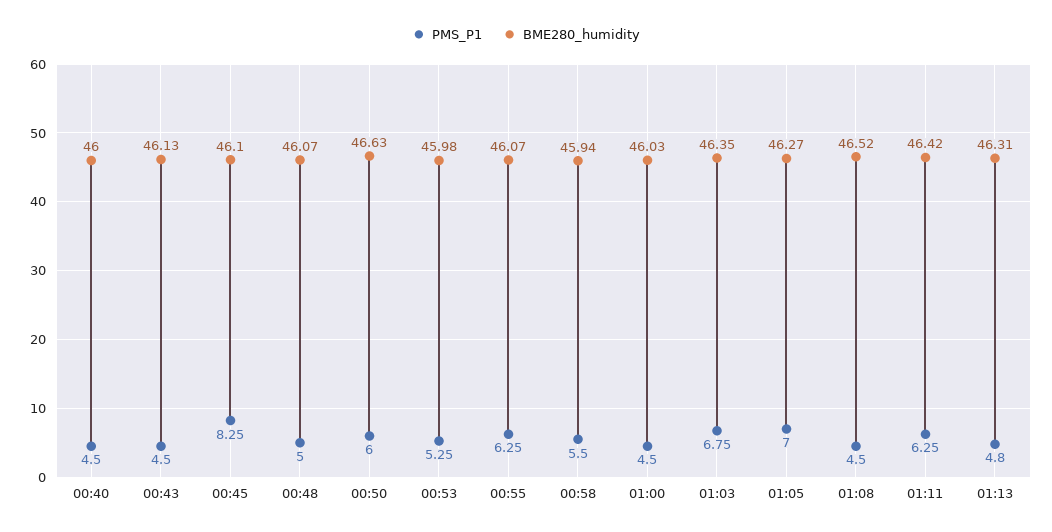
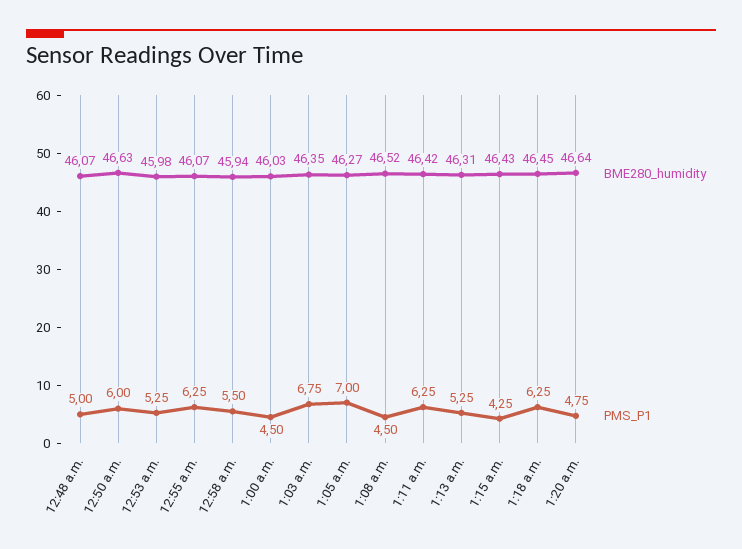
PMS_P1, 00:40: 4.5 -> none
BME280_humidity, 00:40: 46 -> none
PMS_P1, 00:43: 4.5 -> none
BME280_humidity, 00:43: 46.13 -> none
PMS_P1, 00:45: 8.25 -> none
BME280_humidity, 00:45: 46.1 -> none
PMS_P1, 01:13: 4.8 -> 5.25
BME280_humidity, 1:15 a.m.: none -> 46.43
PMS_P1, 1:15 a.m.: none -> 4.25
BME280_humidity, 1:18 a.m.: none -> 46.45
PMS_P1, 1:18 a.m.: none -> 6.25
BME280_humidity, 1:20 a.m.: none -> 46.64
PMS_P1, 1:20 a.m.: none -> 4.75

